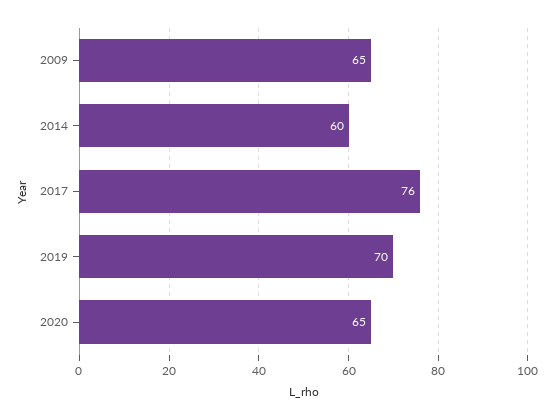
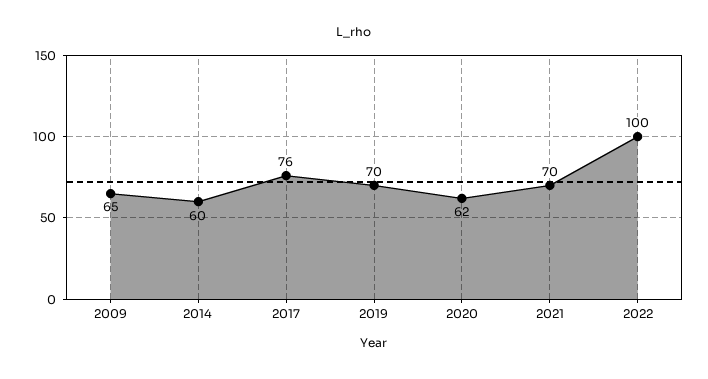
2020: 65 -> 62
2021: none -> 70
2022: none -> 100

